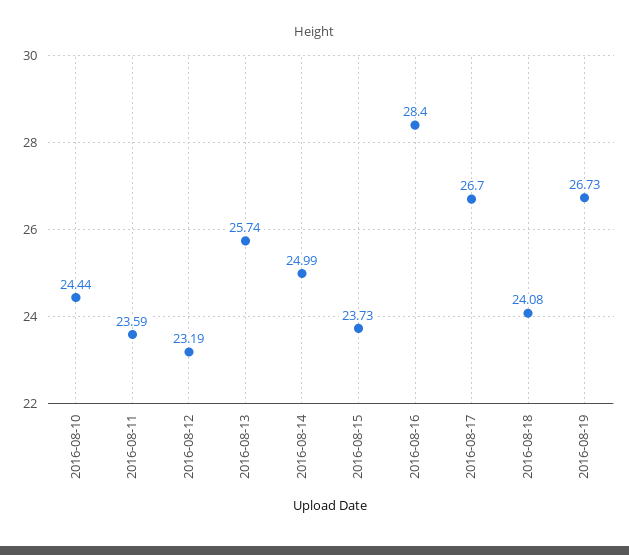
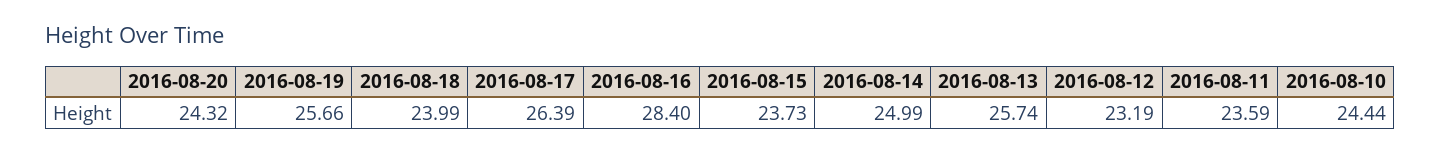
2016-08-17: 26.7 -> 26.39
2016-08-18: 24.08 -> 23.99
2016-08-19: 26.73 -> 25.66
2016-08-20: none -> 24.32

